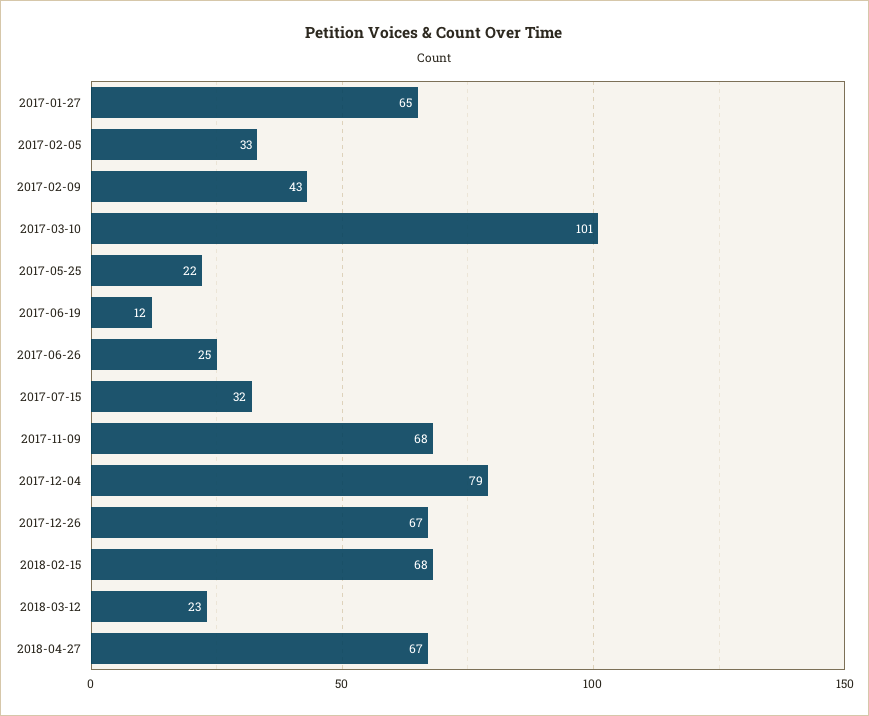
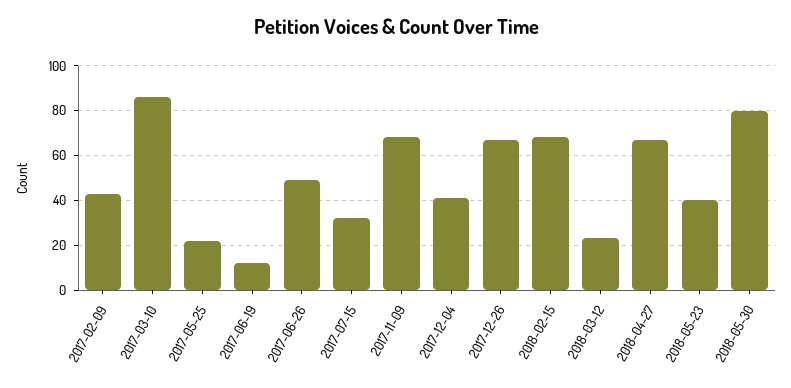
2017-01-27: 65 -> none
2017-02-05: 33 -> none
2017-03-10: 101 -> 85
2017-06-26: 25 -> 50
2017-12-04: 79 -> 40
2018-05-23: none -> 40
2018-05-30: none -> 80

